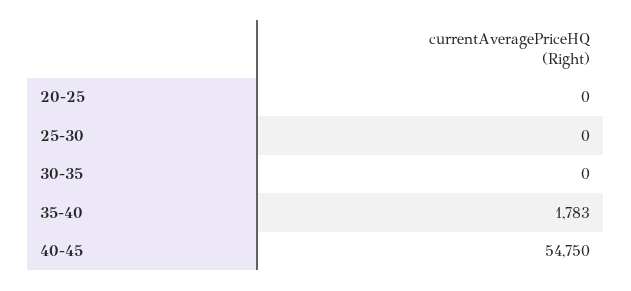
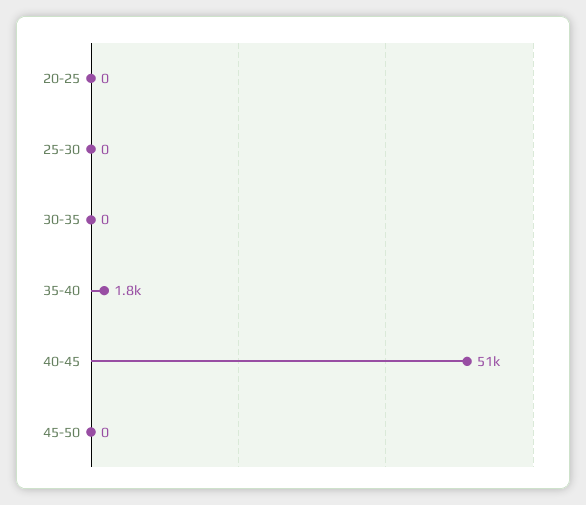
40-45: 54750 -> 51000
45-50: none -> 0

